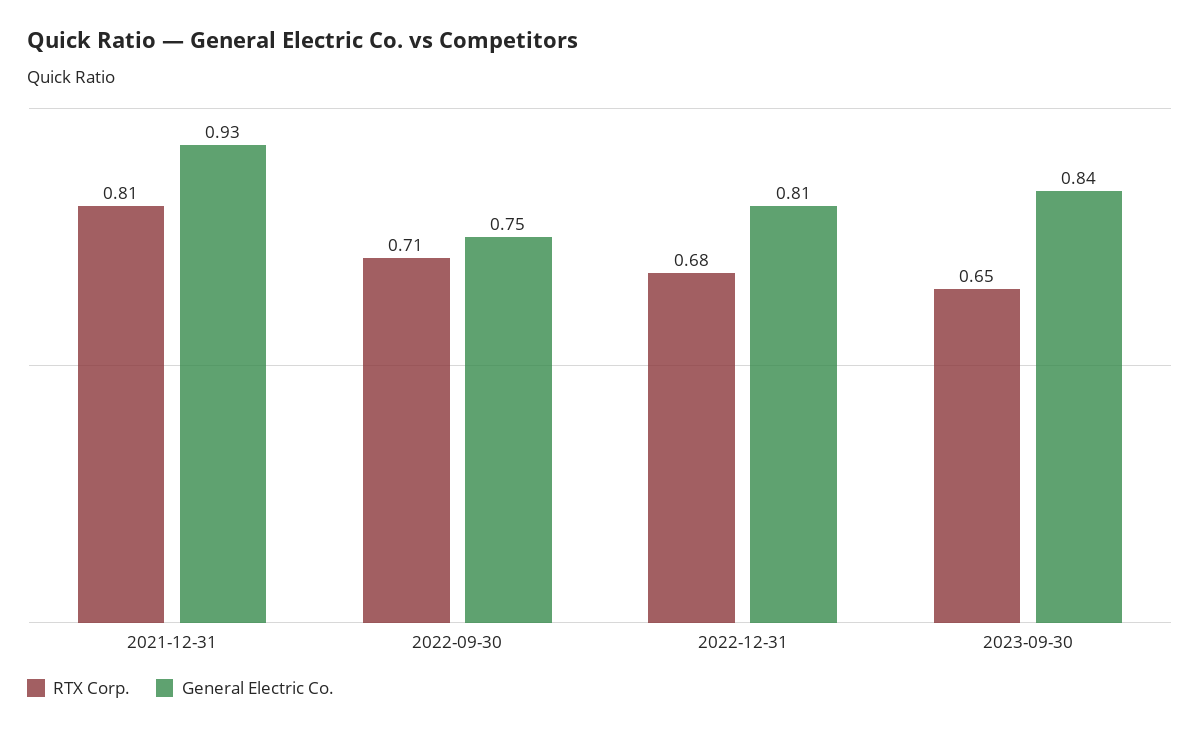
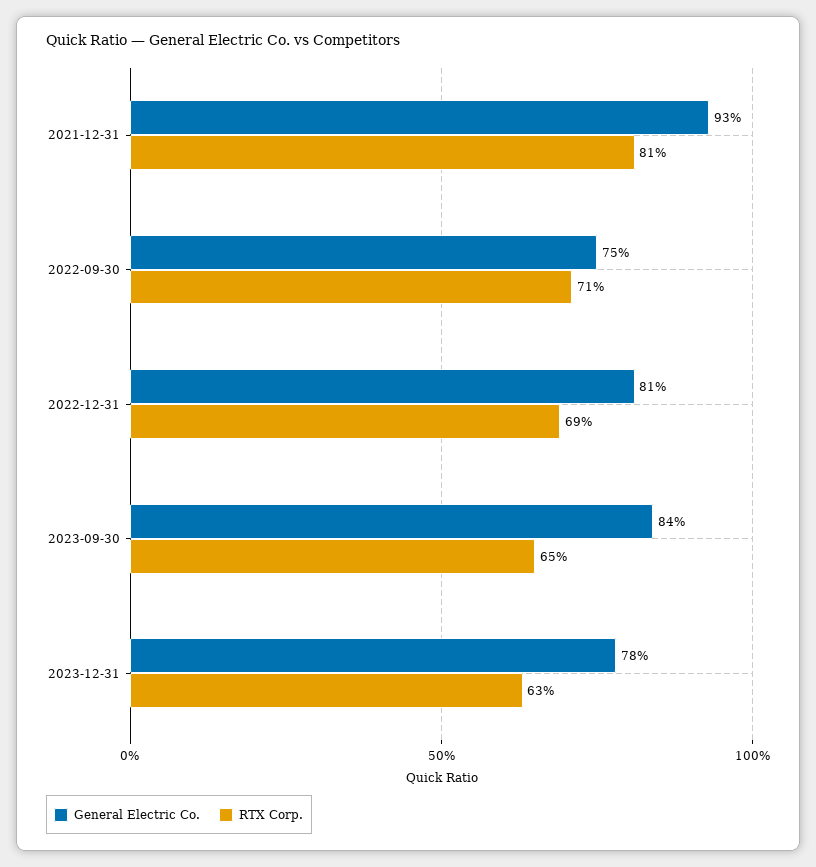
RTX Corp., 2022-12-31: 0.68 -> 0.69
General Electric Co., 2023-12-31: none -> 0.78
RTX Corp., 2023-12-31: none -> 0.63

